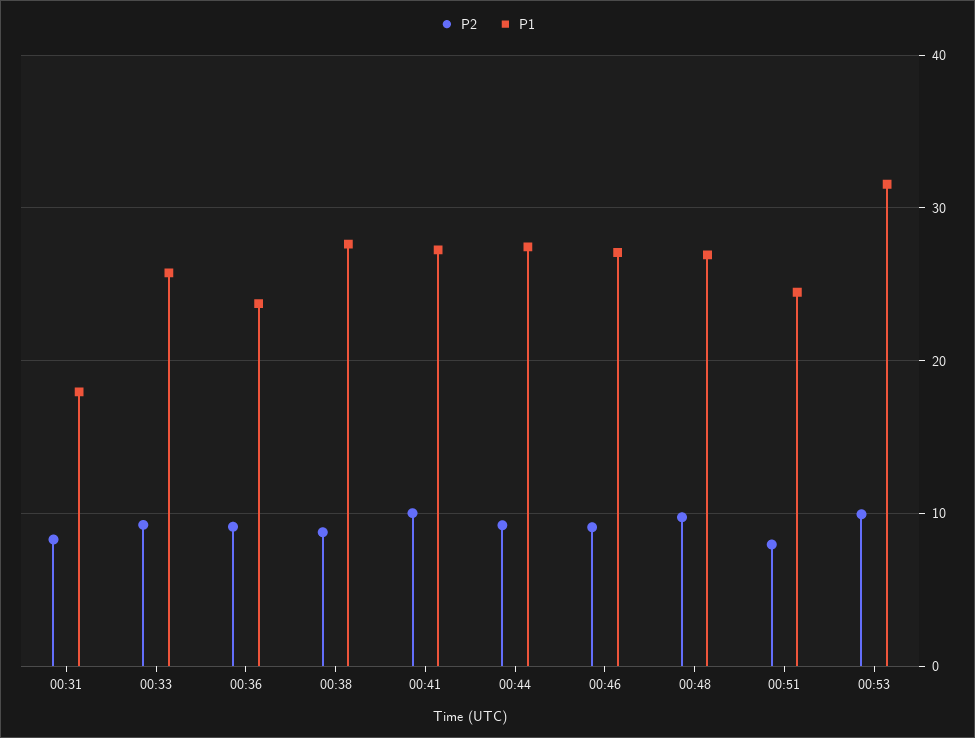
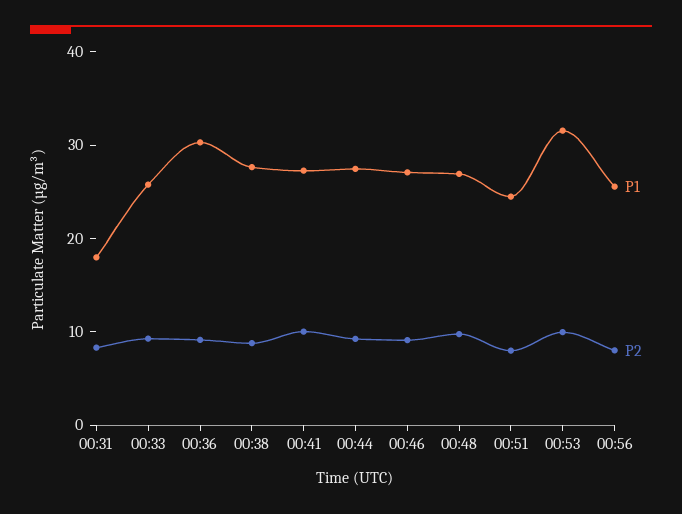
P1, 00:36: 24 -> 30
P1, 00:56: none -> 26
P2, 00:56: none -> 8

